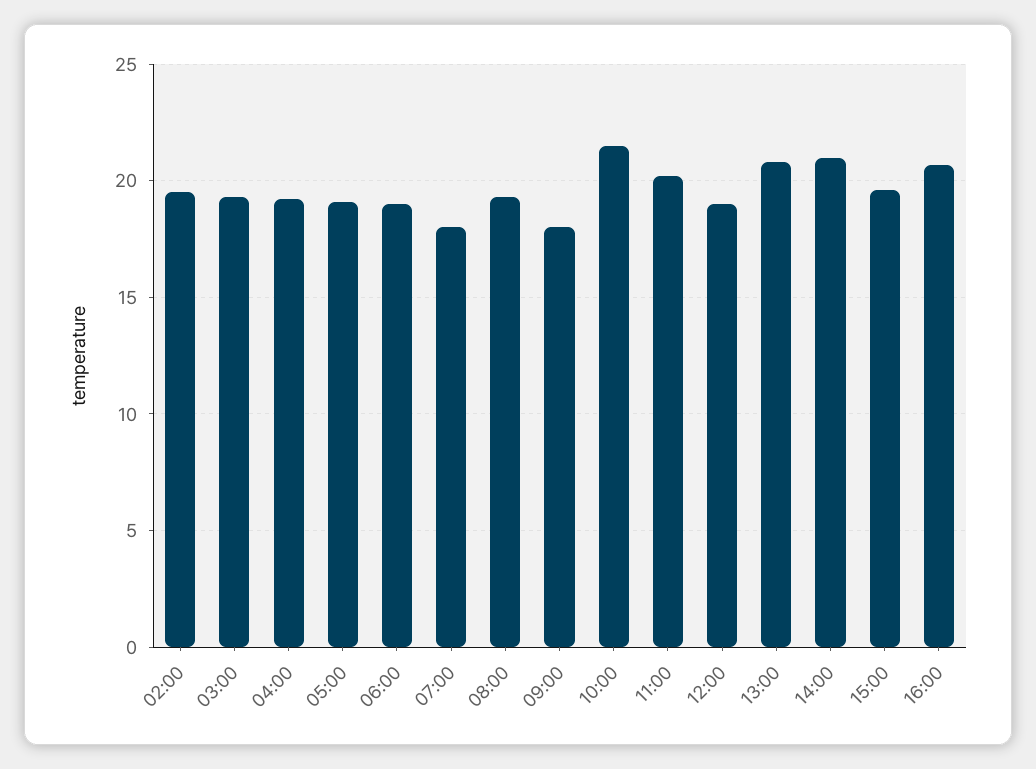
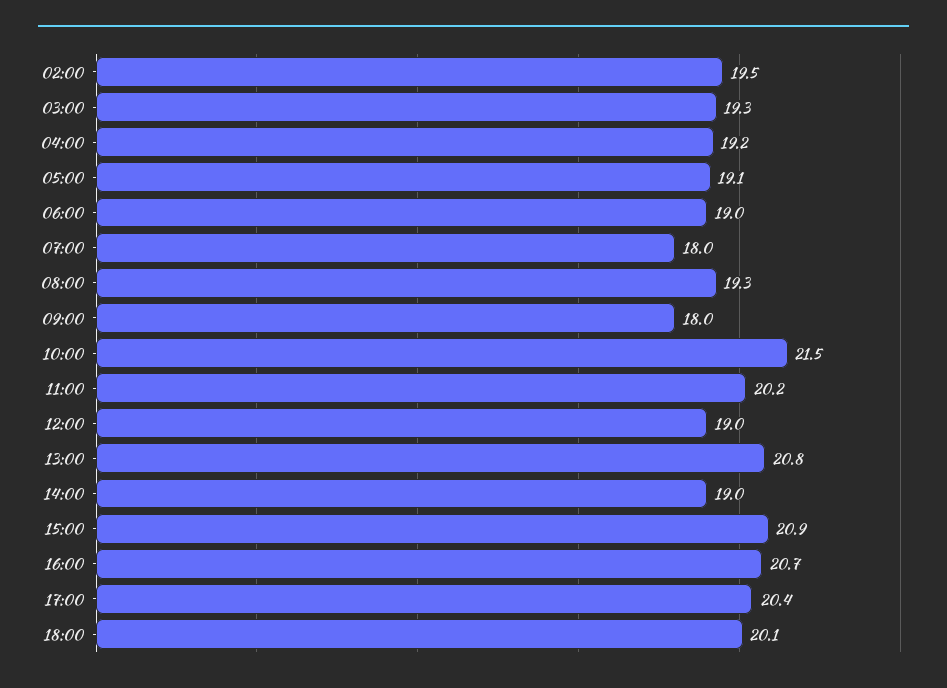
14:00: 21 -> 19
15:00: 19.5 -> 20.9
17:00: none -> 20.4
18:00: none -> 20.1

